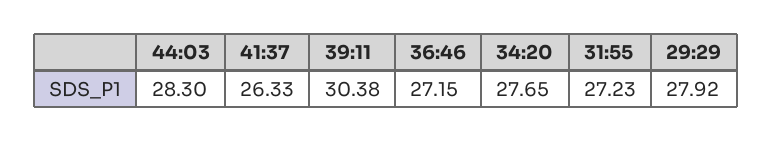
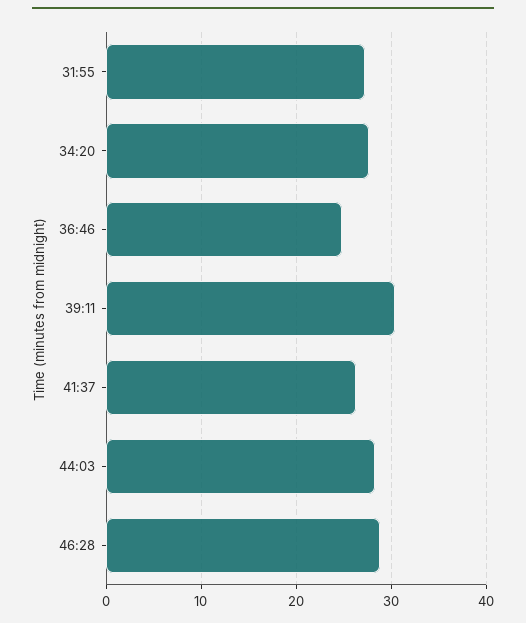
36:46: 27.15 -> 25
29:29: 27.92 -> none
46:28: none -> 29

